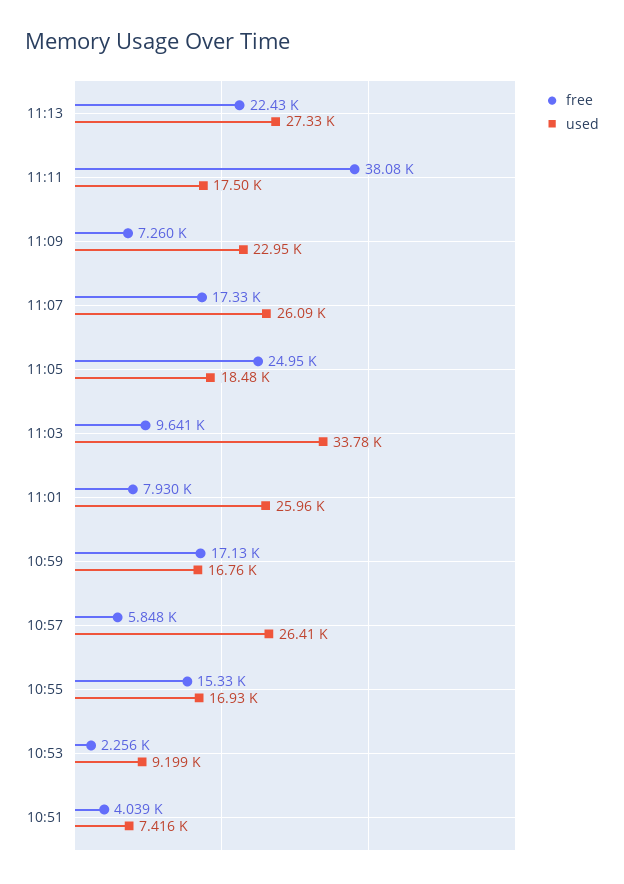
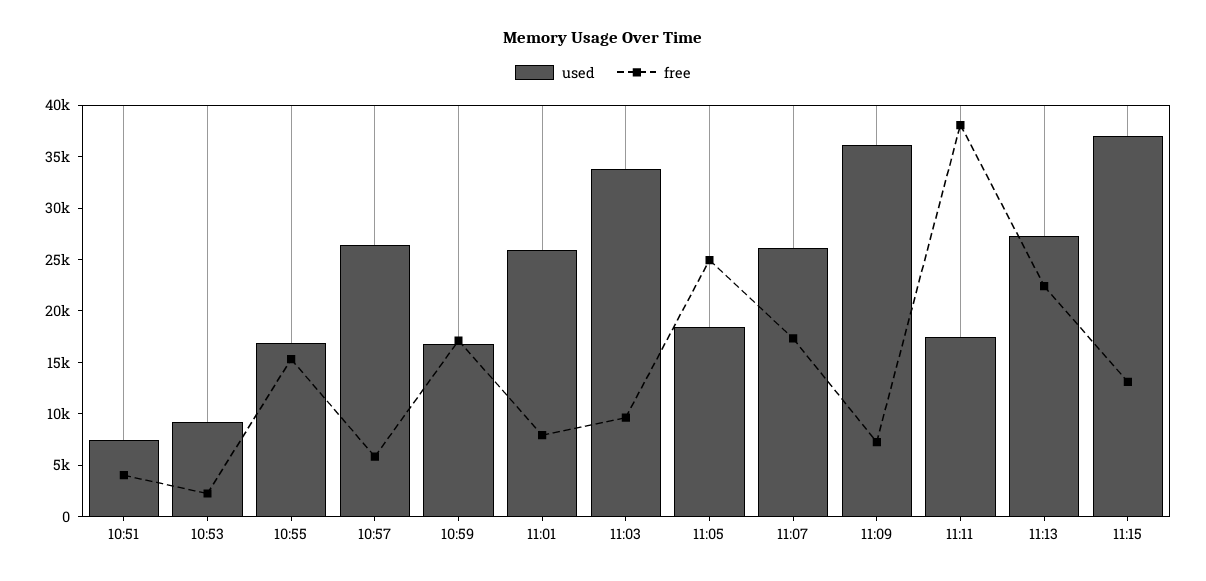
used, 11:09: 22950 -> 36000
used, 11:15: none -> 37000
free, 11:15: none -> 13000

